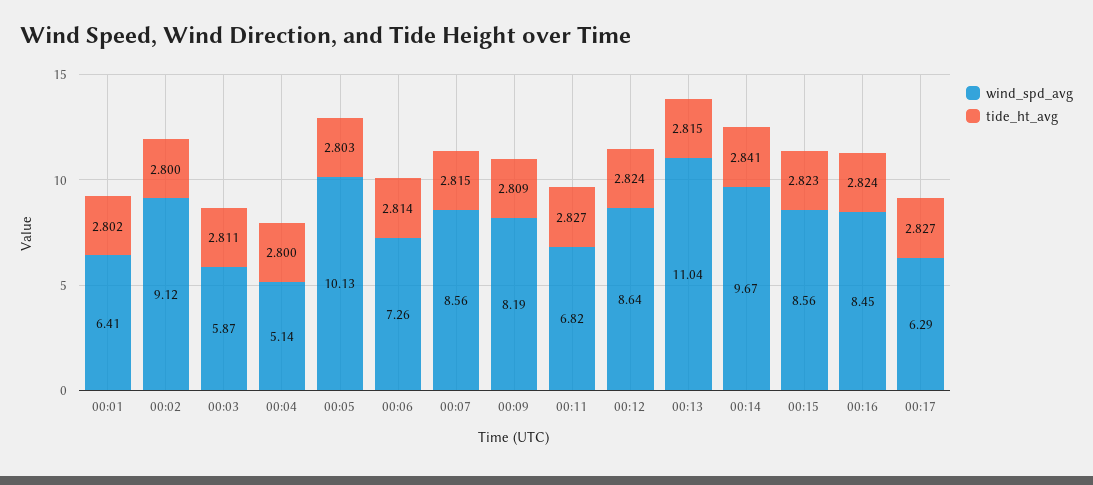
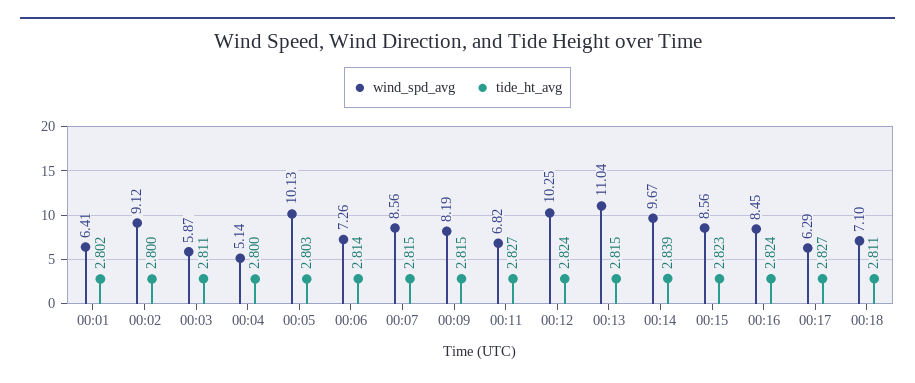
tide_ht_avg, 00:09: 2.809 -> 2.815
wind_spd_avg, 00:12: 8.64 -> 10.25
tide_ht_avg, 00:14: 2.841 -> 2.839
wind_spd_avg, 00:18: none -> 7.1
tide_ht_avg, 00:18: none -> 2.811

